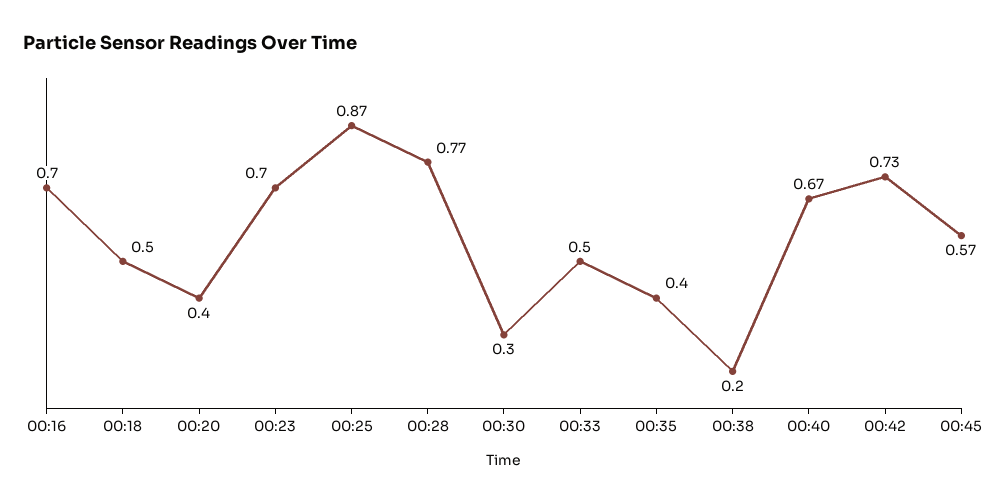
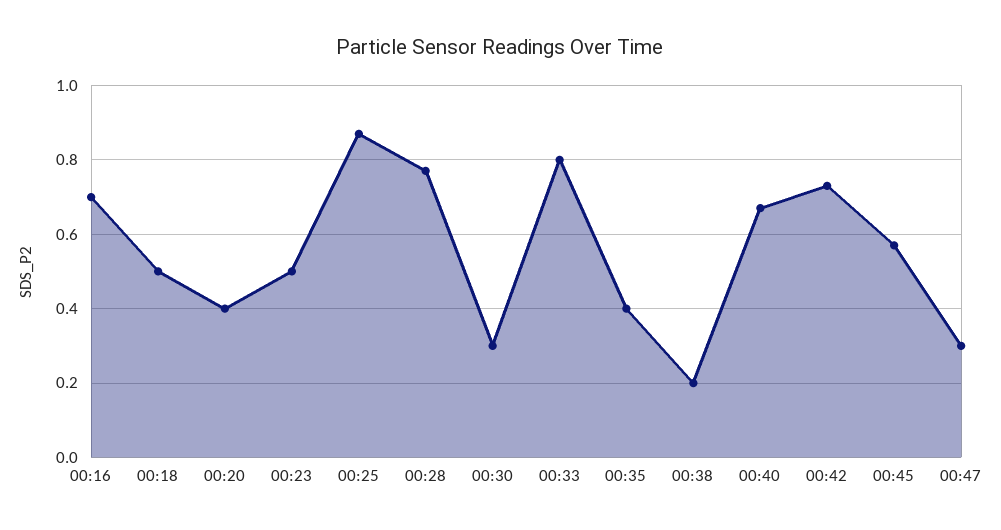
00:23: 0.7 -> 0.5
00:33: 0.5 -> 0.8
00:47: none -> 0.3

